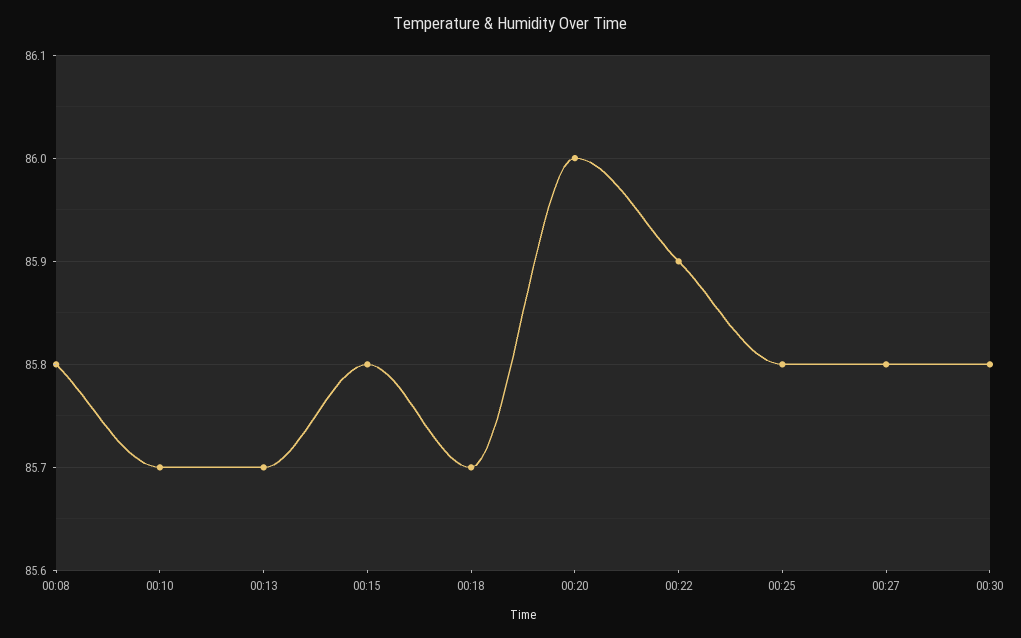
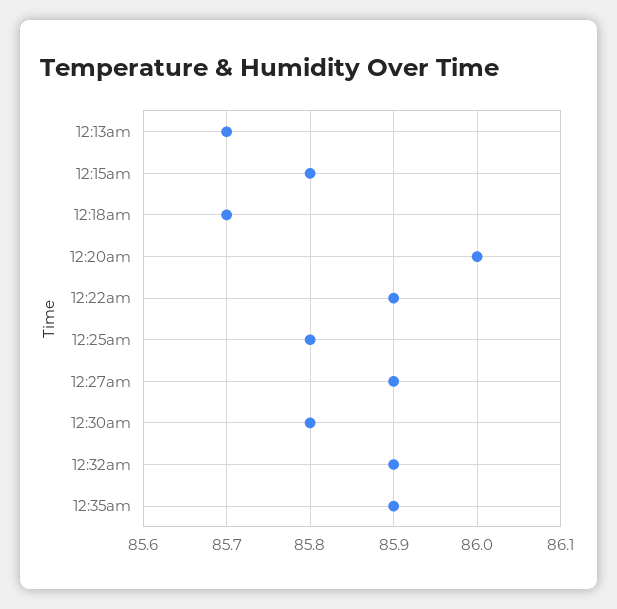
00:08: 85.8 -> none
00:10: 85.7 -> none
00:27: 85.8 -> 85.9
12:32am: none -> 85.9
12:35am: none -> 85.9

